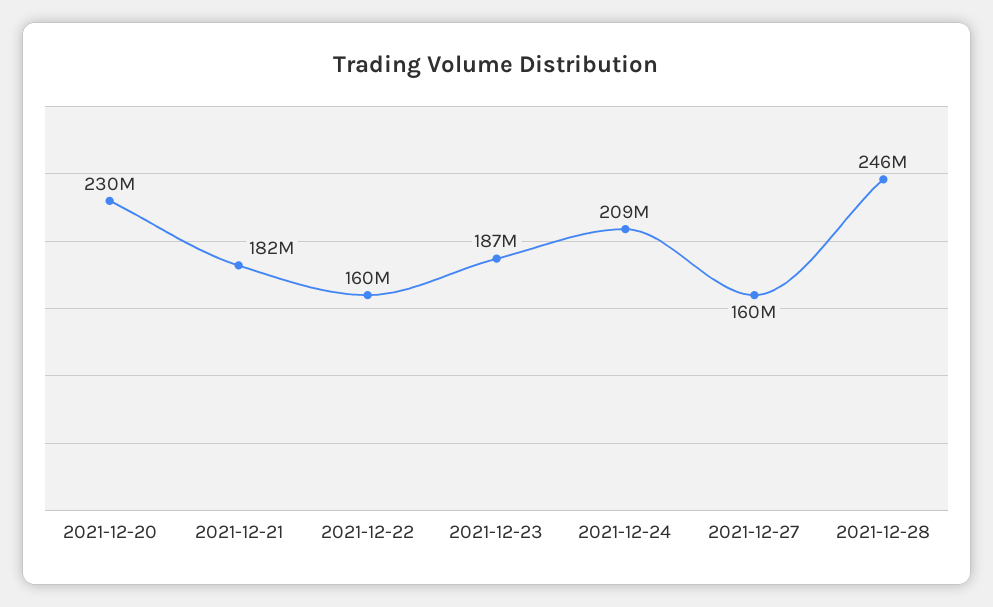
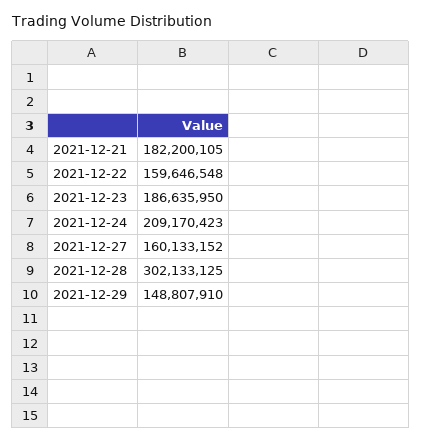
2021-12-20: 230000000 -> none
2021-12-28: 246000000 -> 302133125
2021-12-29: none -> 148807910

